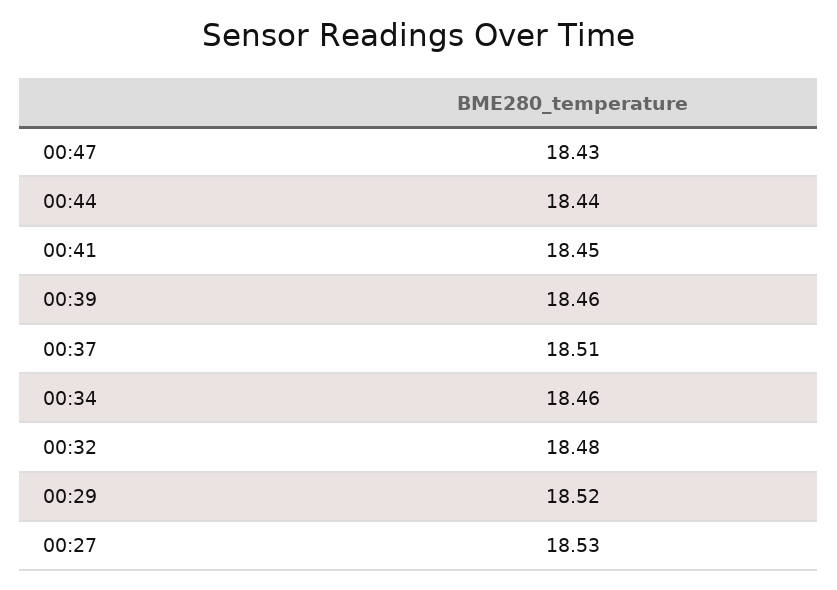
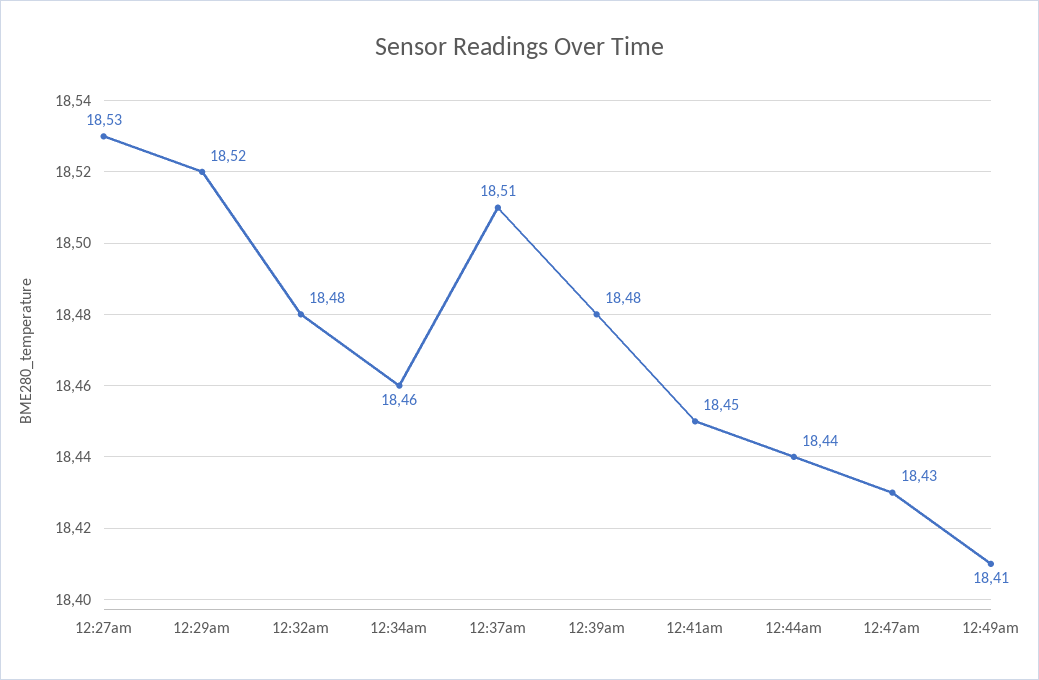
00:39: 18.46 -> 18.48
12:49am: none -> 18.41

